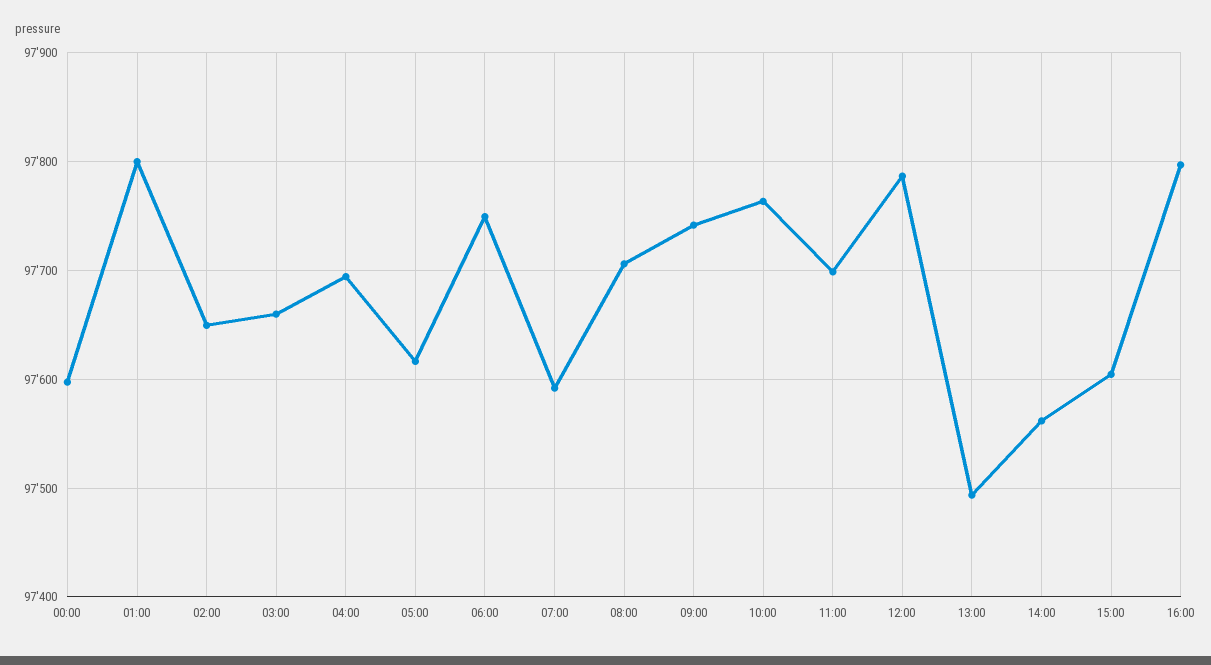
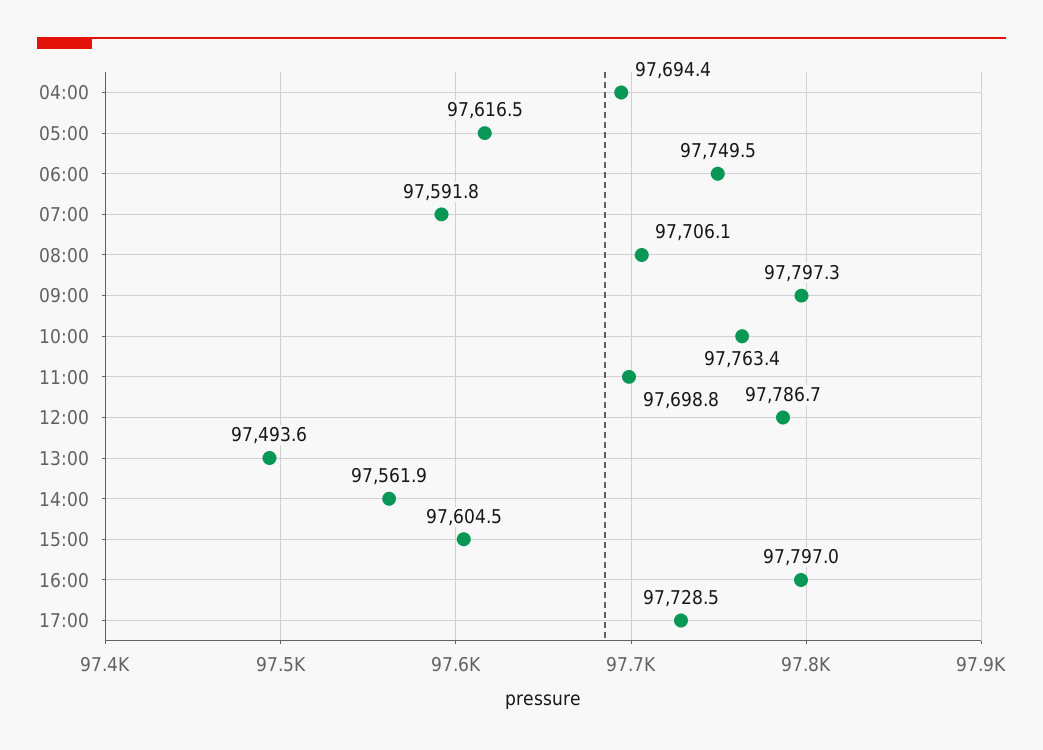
00:00: 97600 -> none
01:00: 97800 -> none
02:00: 97650 -> none
03:00: 97660 -> none
09:00: 97740 -> 97797.3
17:00: none -> 97728.5

